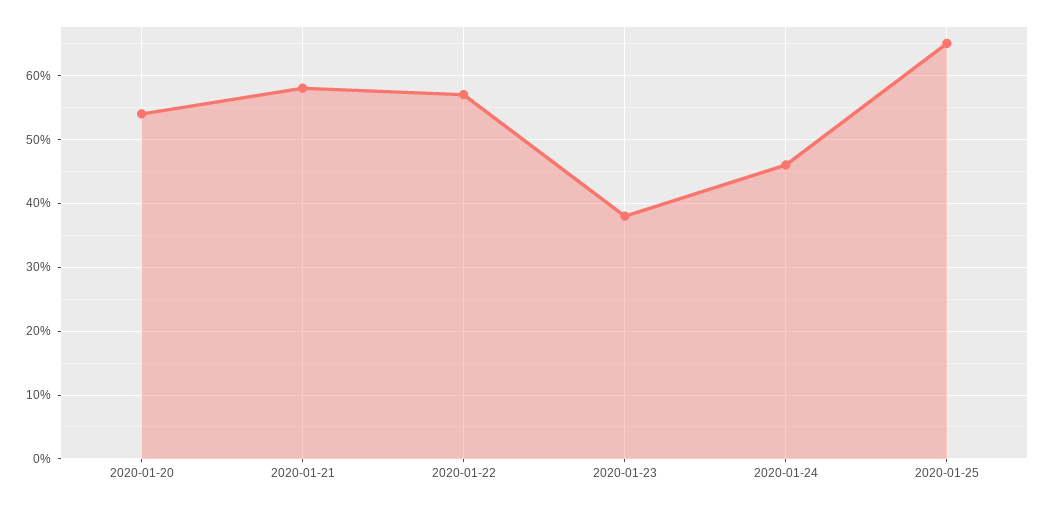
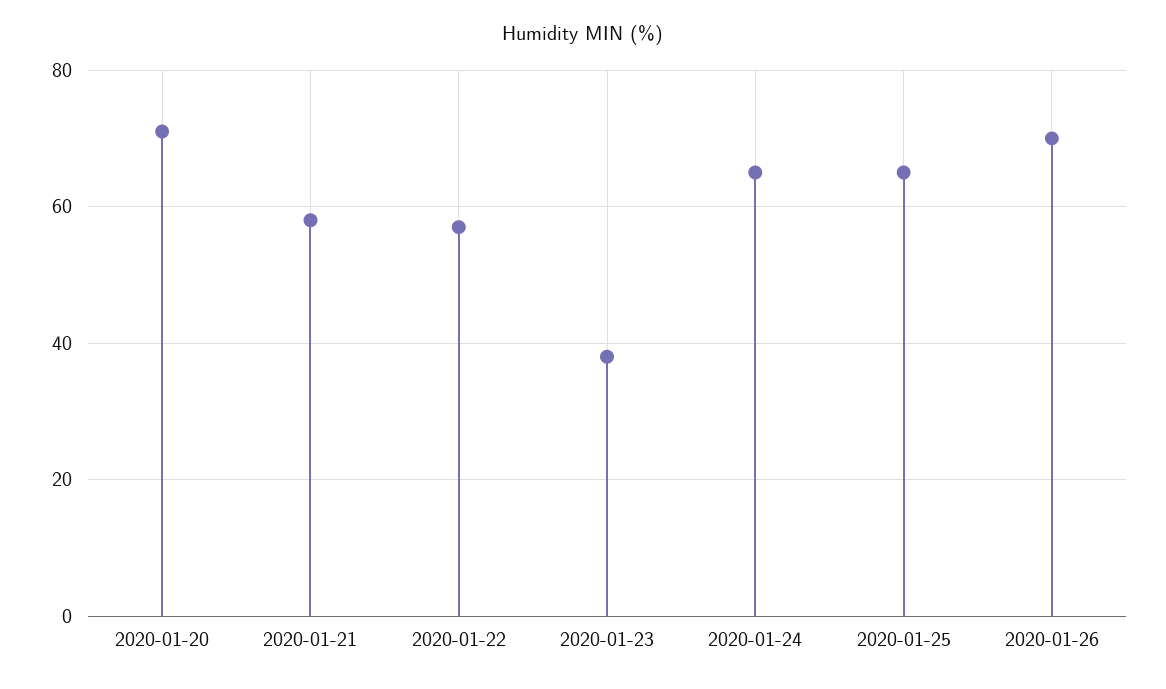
2020-01-20: 54 -> 70
2020-01-24: 46 -> 65
2020-01-26: none -> 70

